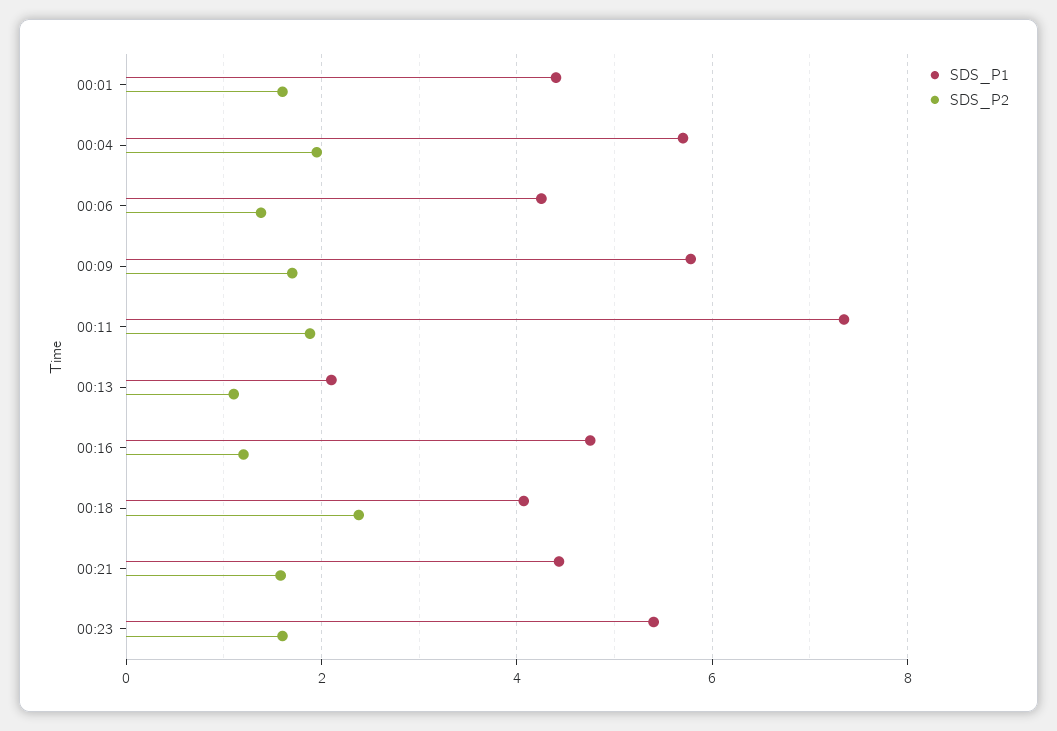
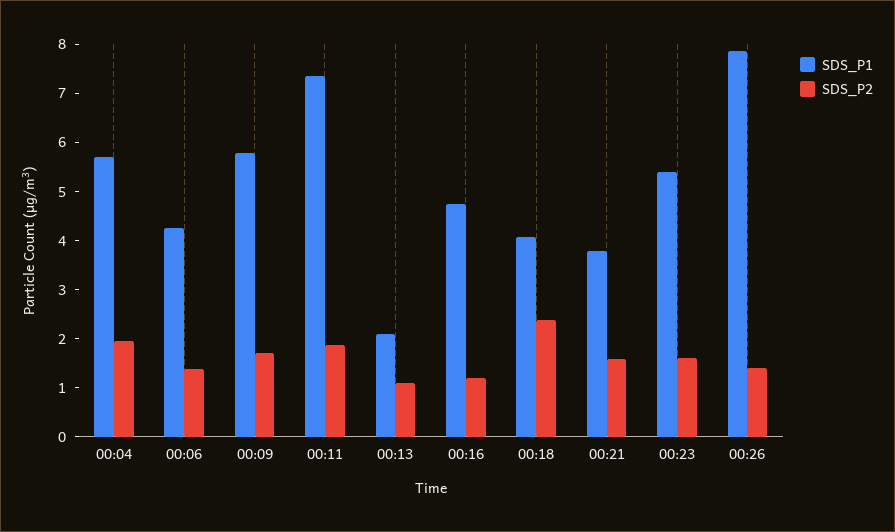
SDS_P1, 00:01: 4.4 -> none
SDS_P2, 00:01: 1.6 -> none
SDS_P1, 00:21: 4.4 -> 3.8
SDS_P1, 00:26: none -> 7.8
SDS_P2, 00:26: none -> 1.4

